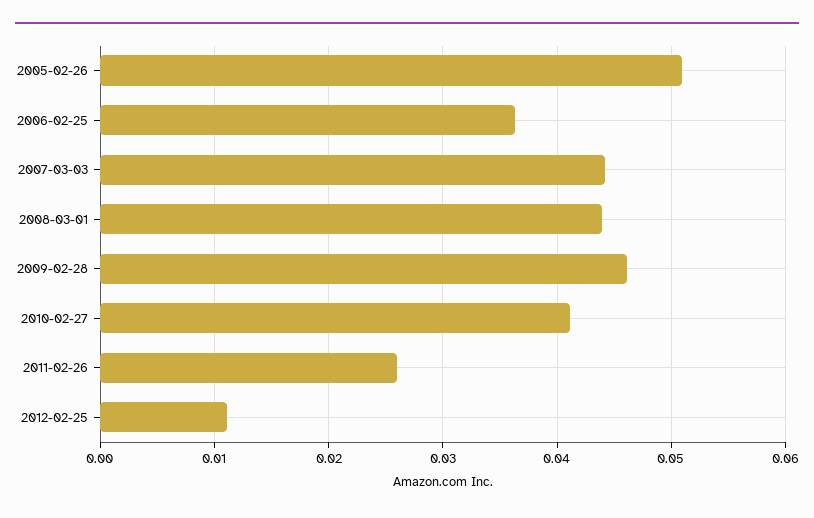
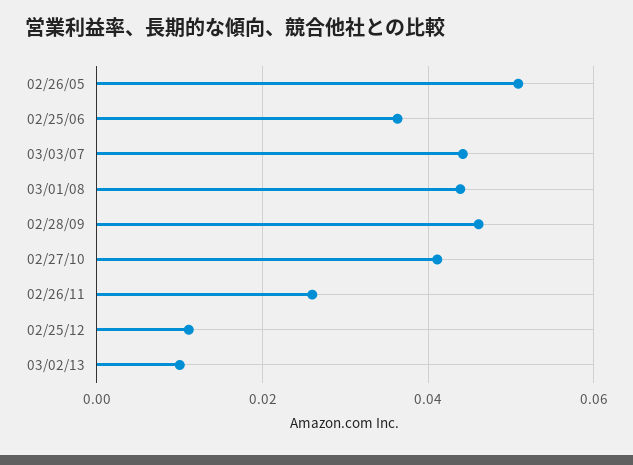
03/02/13: none -> 0.01

